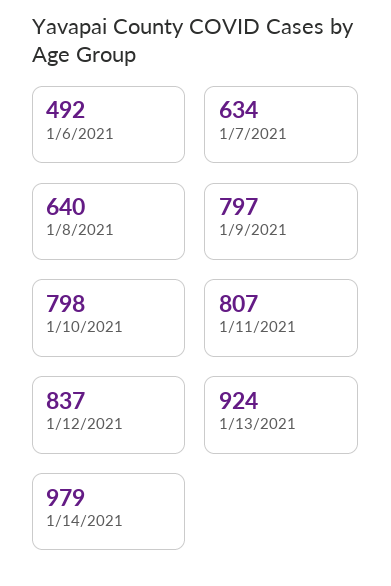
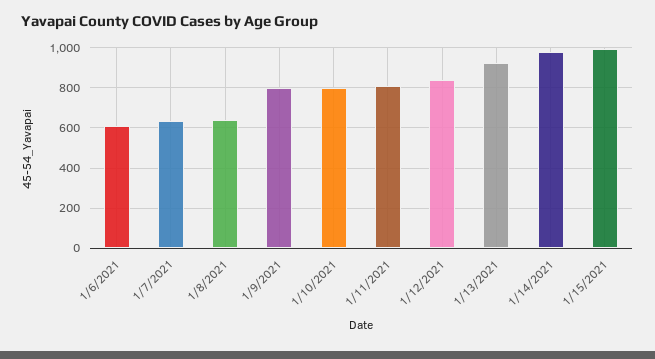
1/6/2021: 492 -> 600
1/15/2021: none -> 1000

